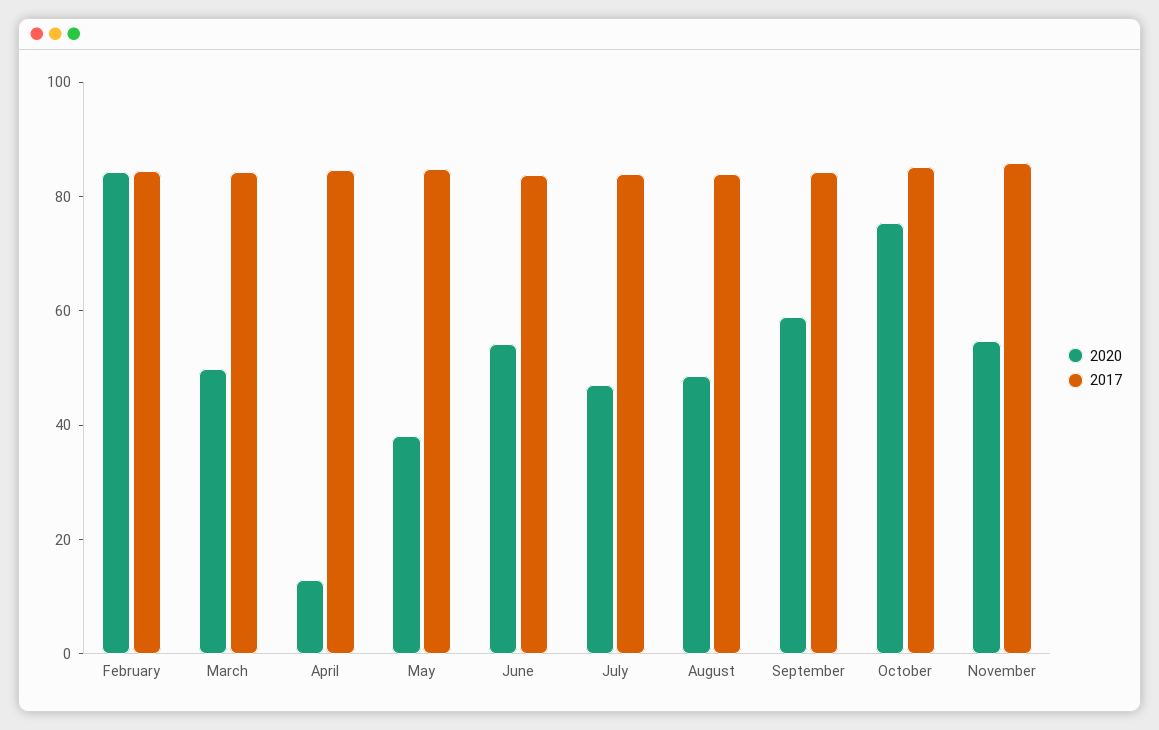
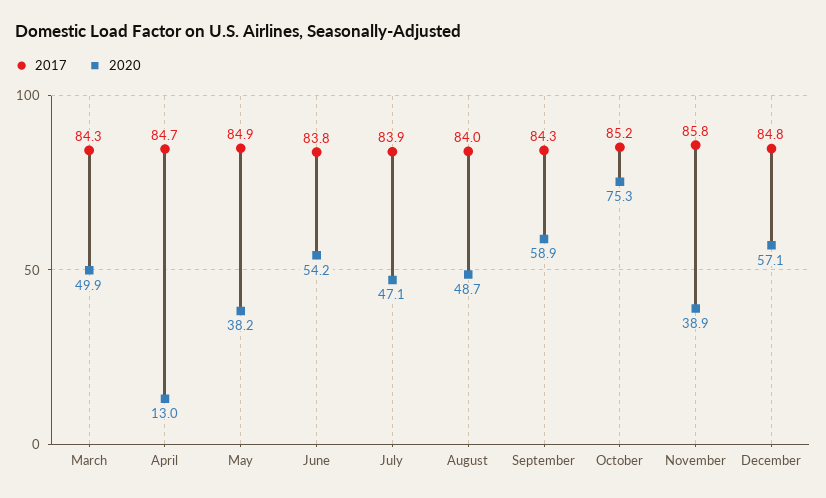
2020, February: 85 -> none
2017, February: 85 -> none
2020, November: 55 -> 38.9
2017, December: none -> 84.8
2020, December: none -> 57.1

